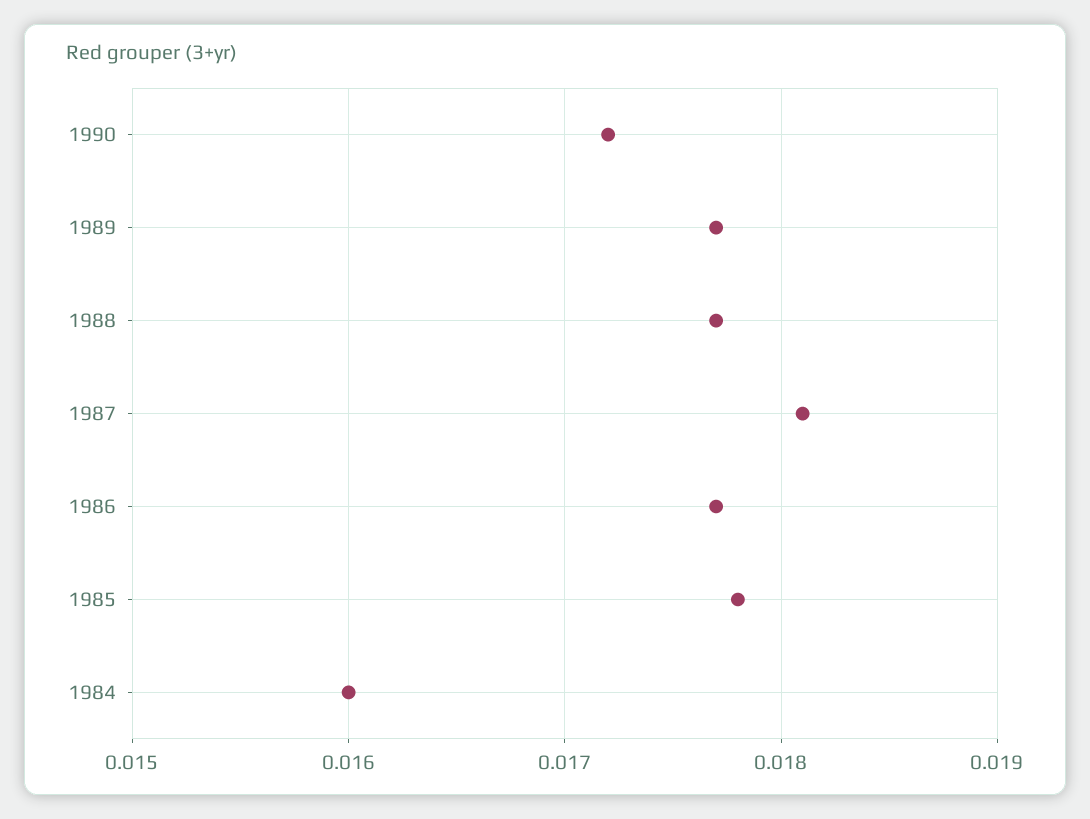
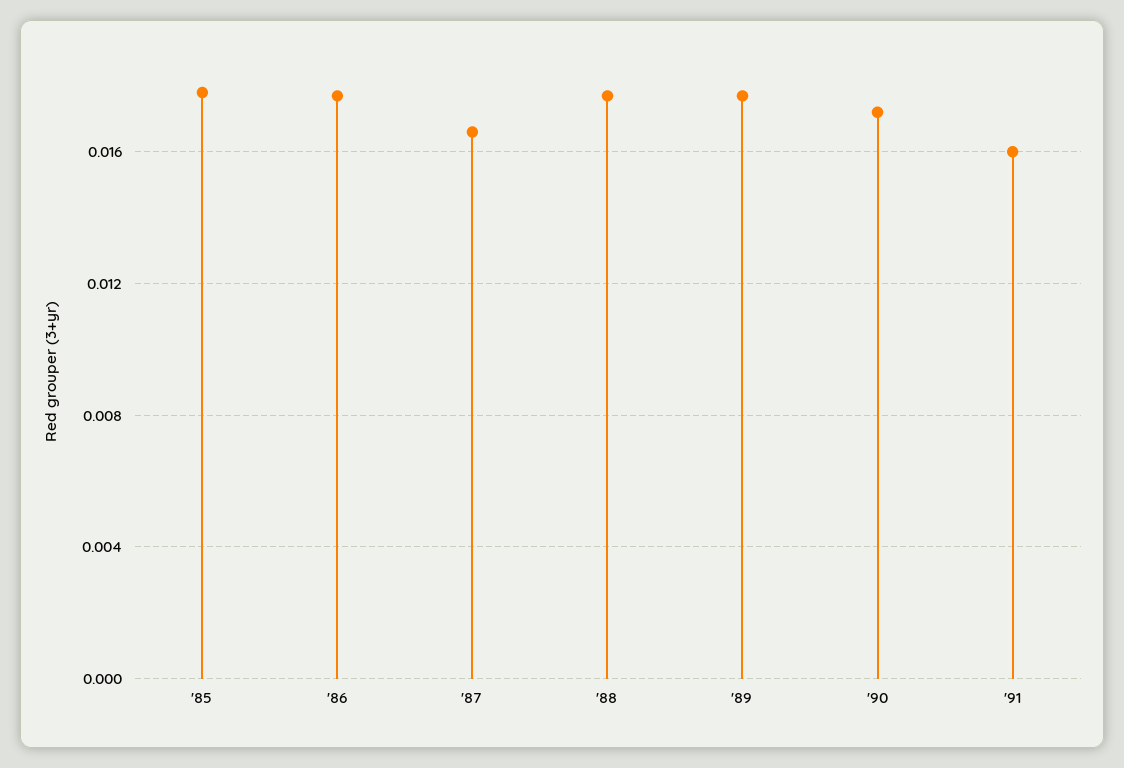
1987: 0.0181 -> 0.0165
1984: 0.016 -> none
'91: none -> 0.016

